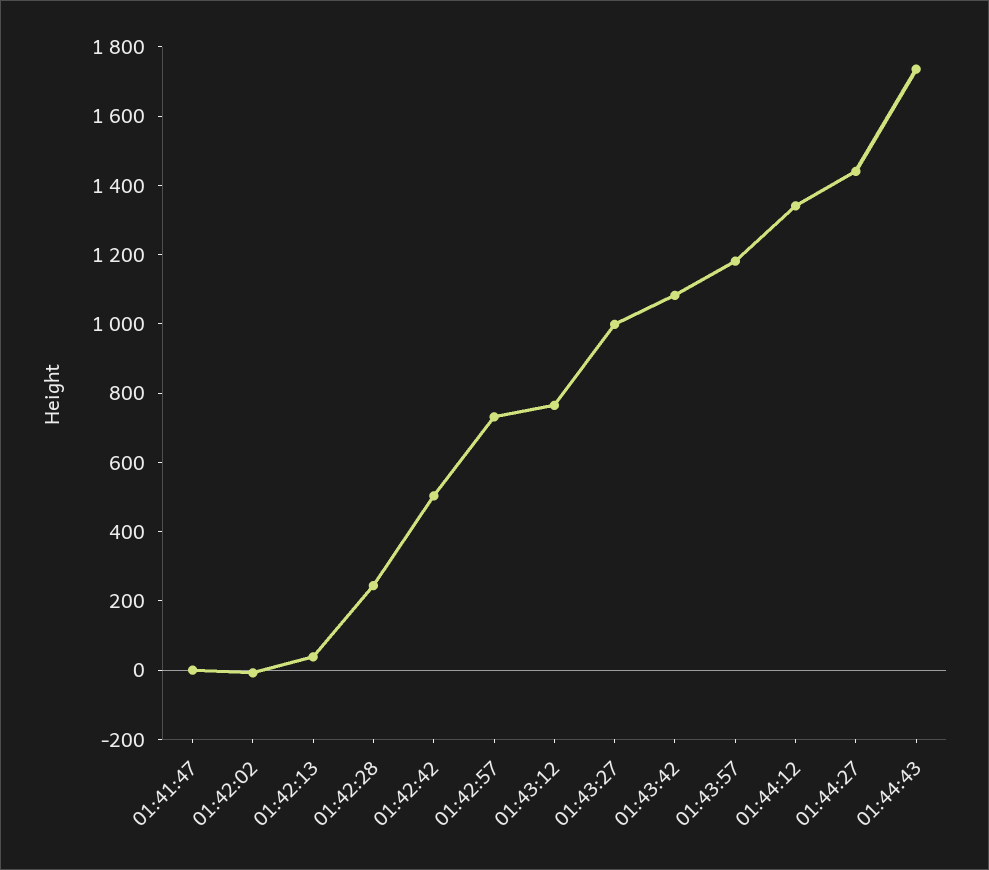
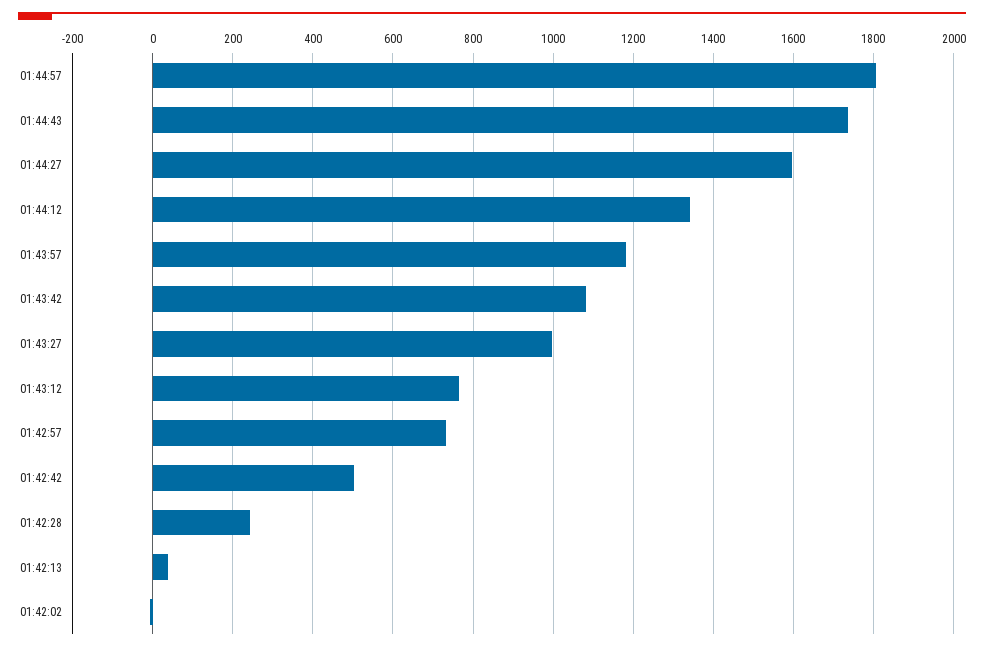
01:41:47: 0 -> none
01:44:27: 1450 -> 1600
01:44:57: none -> 1800

